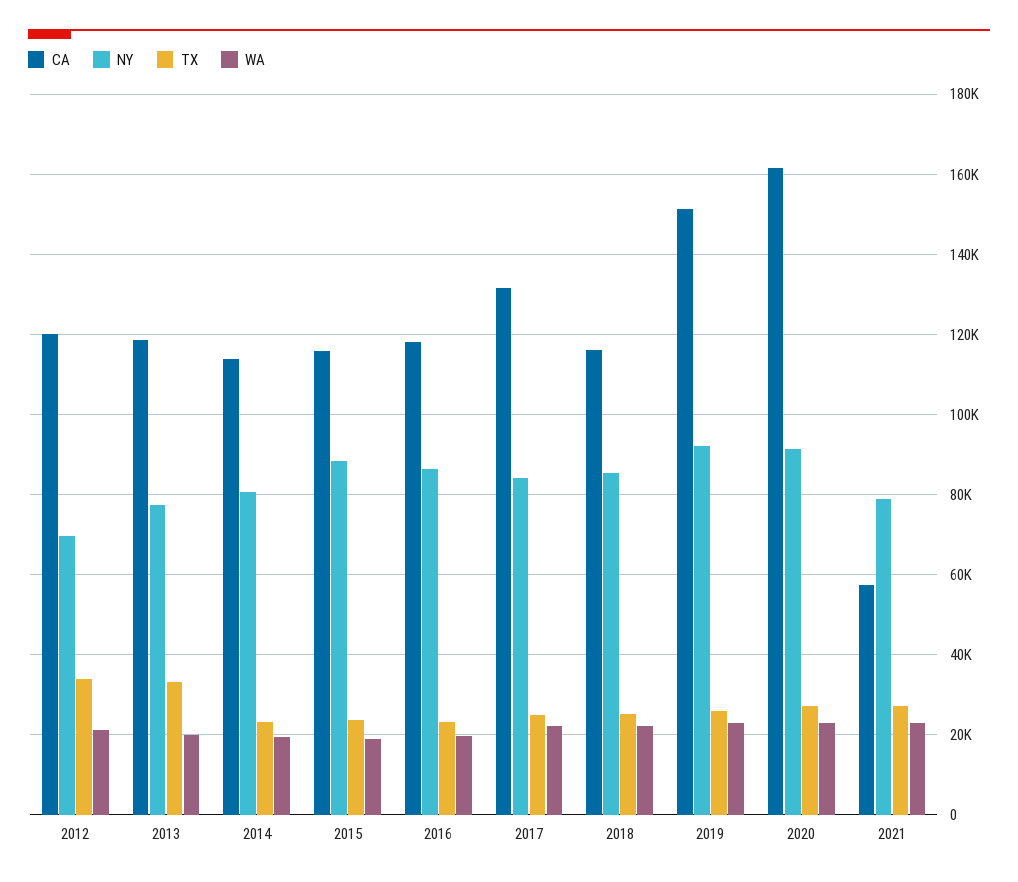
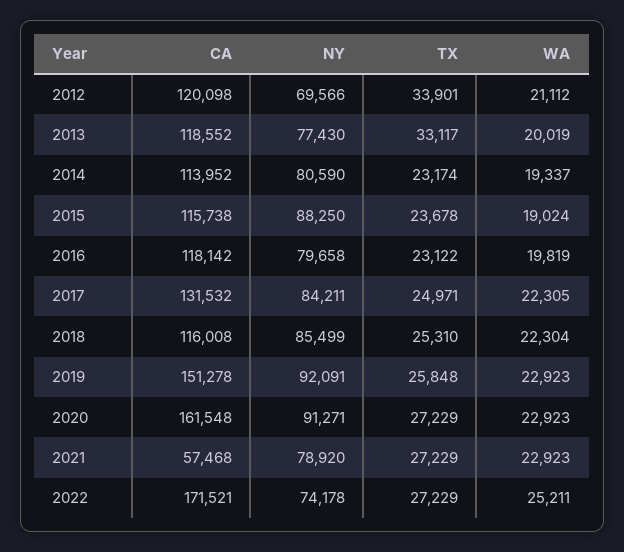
NY, 2016: 86000 -> 79658
CA, 2022: none -> 171521
NY, 2022: none -> 74178
TX, 2022: none -> 27229
WA, 2022: none -> 25211

